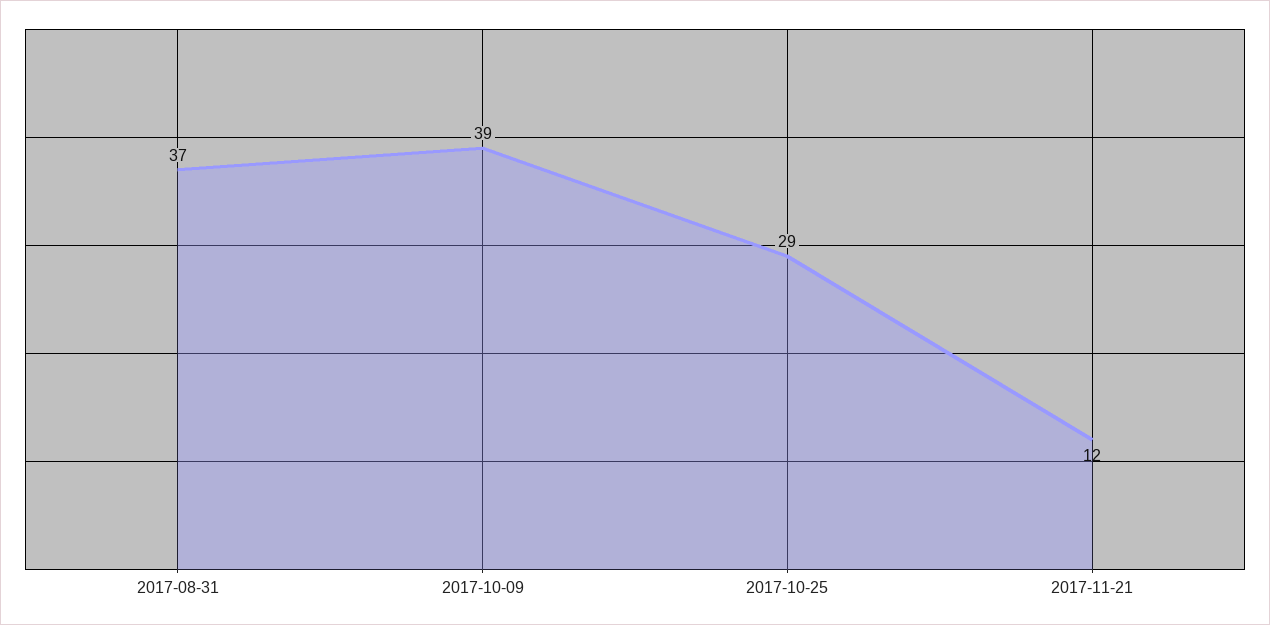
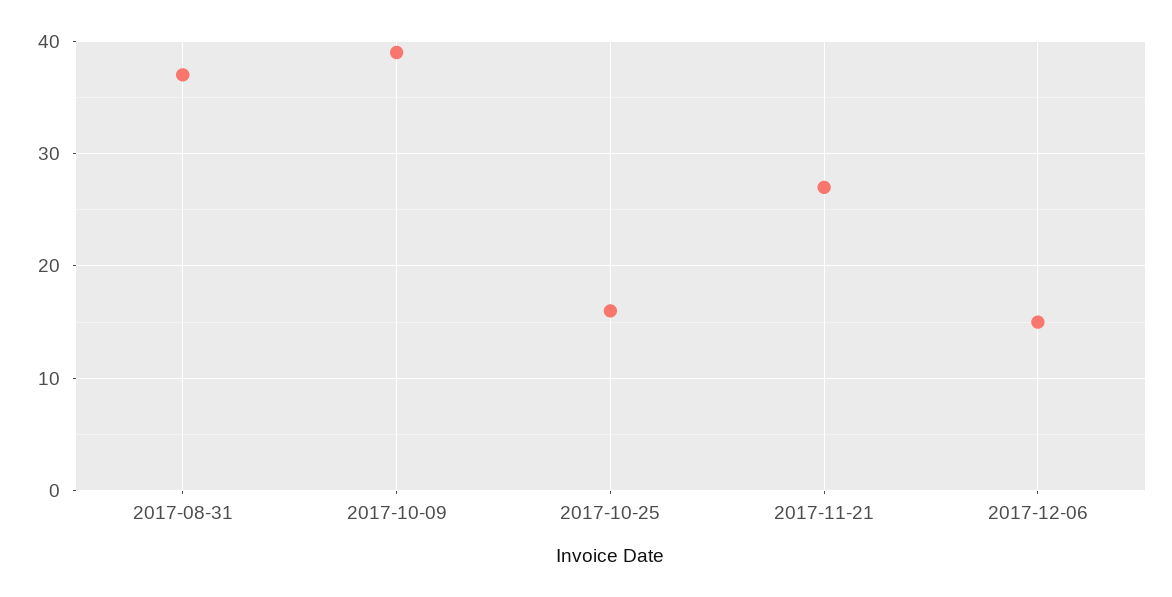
2017-10-25: 29 -> 16
2017-11-21: 12 -> 27
2017-12-06: none -> 15

